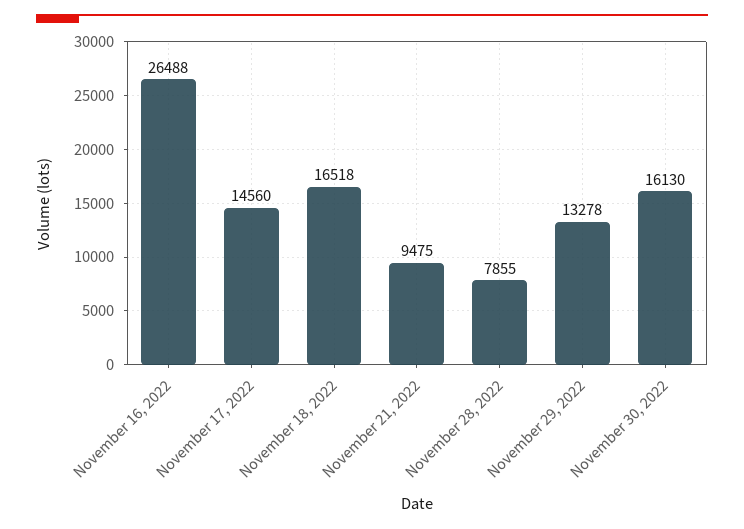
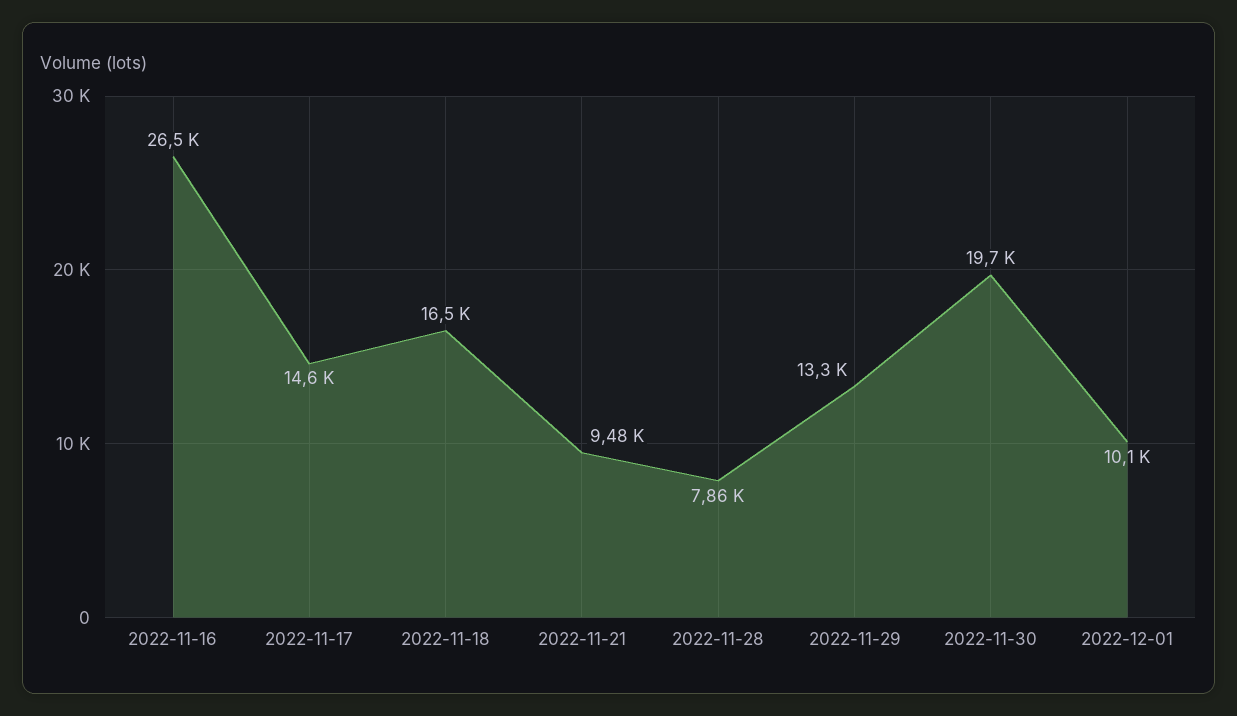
November 30, 2022: 16130 -> 19700
2022-12-01: none -> 10100

